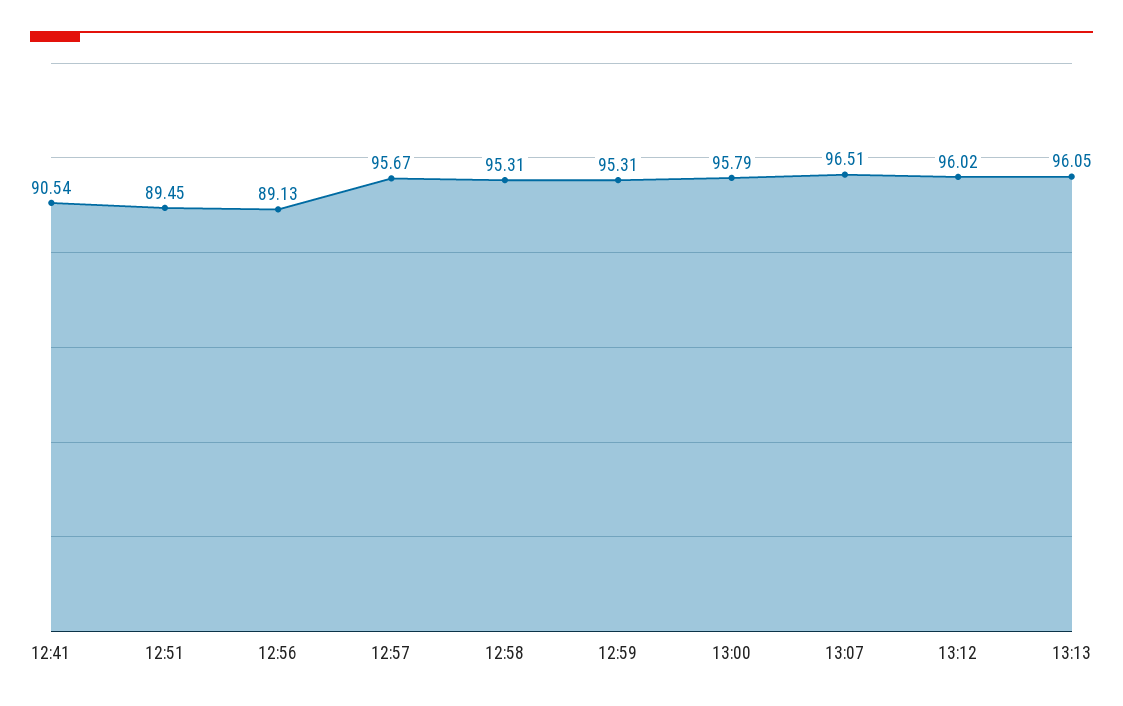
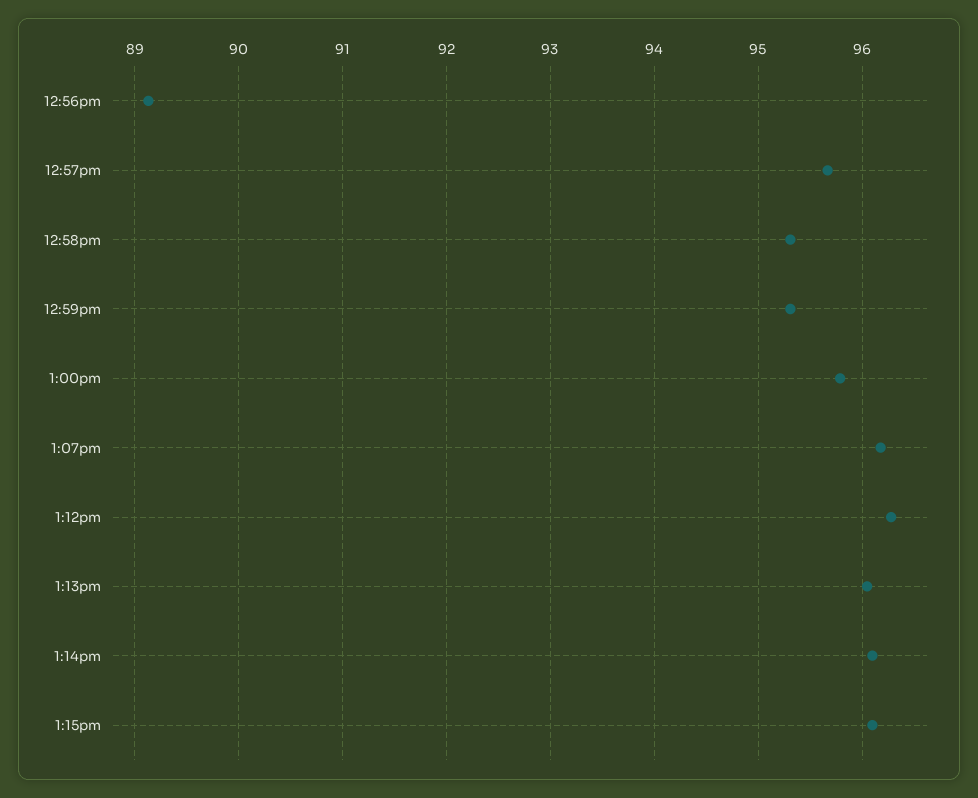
12:41: 90.54 -> none
12:51: 89.45 -> none
13:07: 96.51 -> 96.2
13:12: 96.02 -> 96.3
1:14pm: none -> 96.1
1:15pm: none -> 96.1

